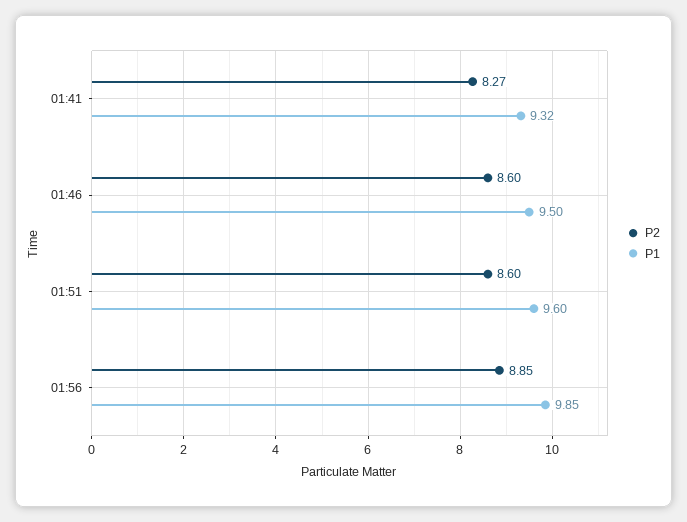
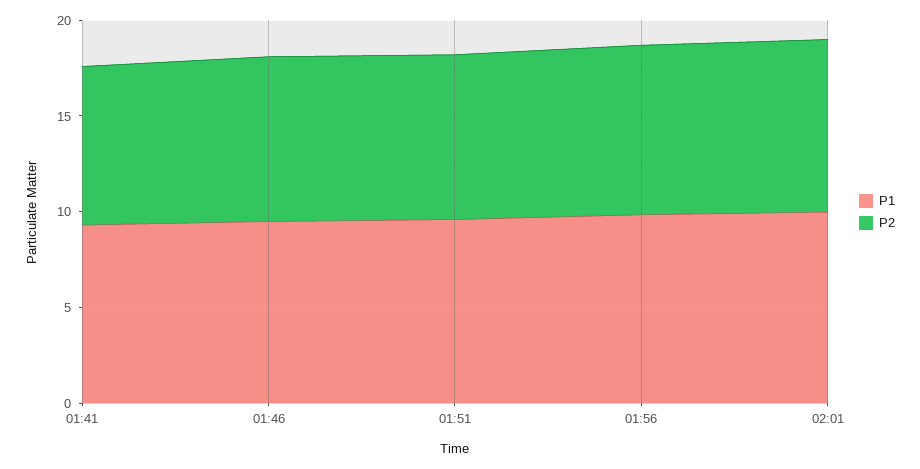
P1, 02:01: none -> 10
P2, 02:01: none -> 9

